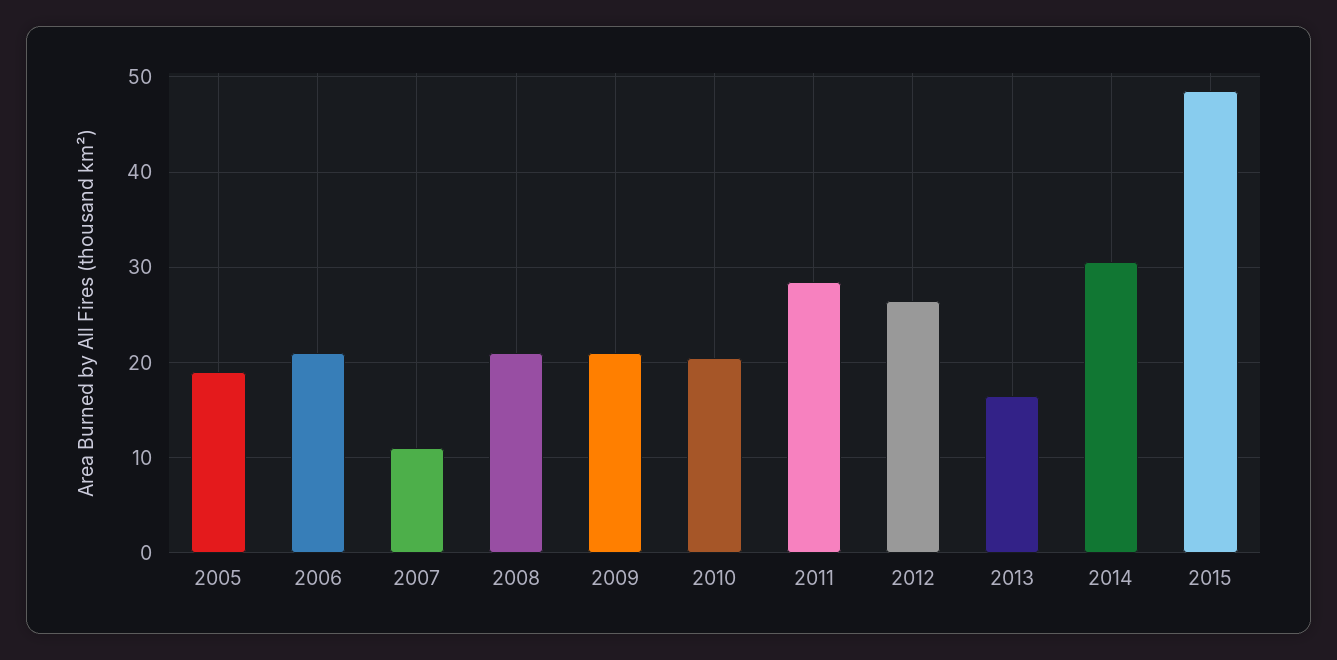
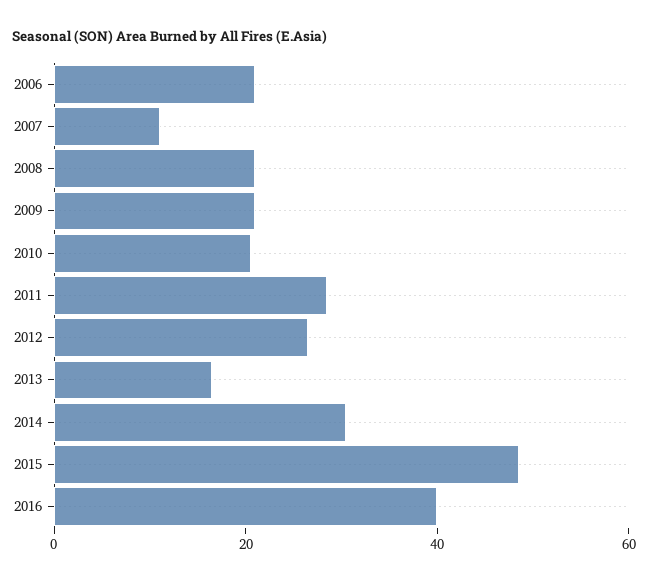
2005: 19 -> none
2016: none -> 40

